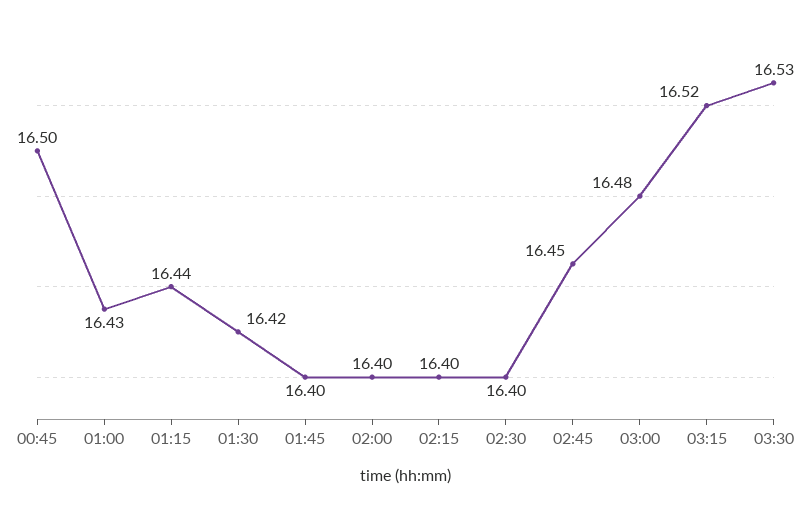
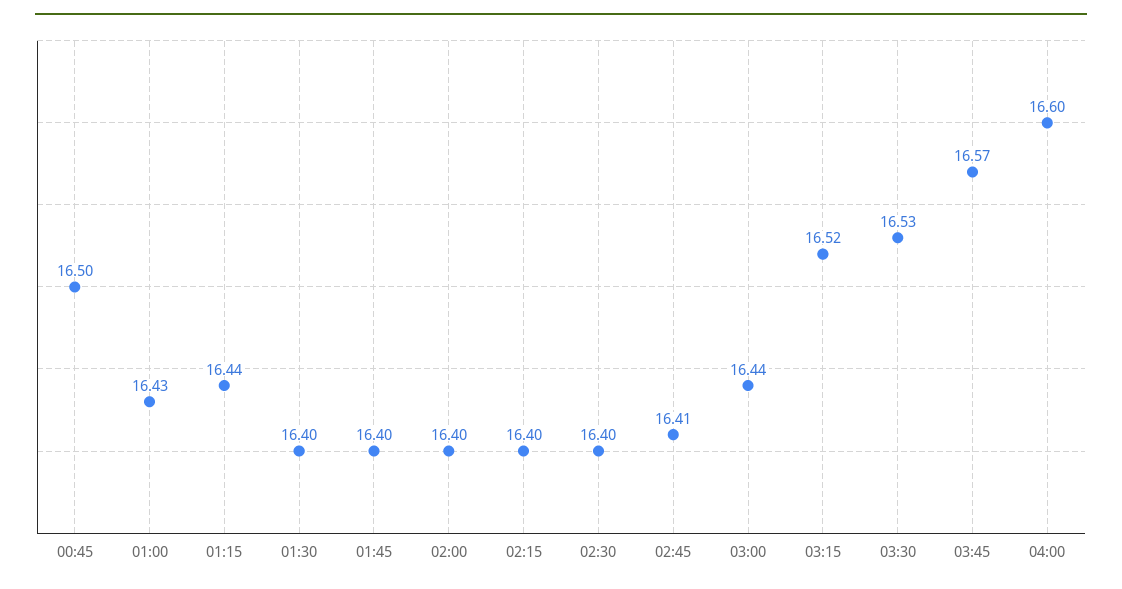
01:30: 16.42 -> 16.4
02:45: 16.45 -> 16.41
03:00: 16.48 -> 16.44
03:45: none -> 16.57
04:00: none -> 16.6

